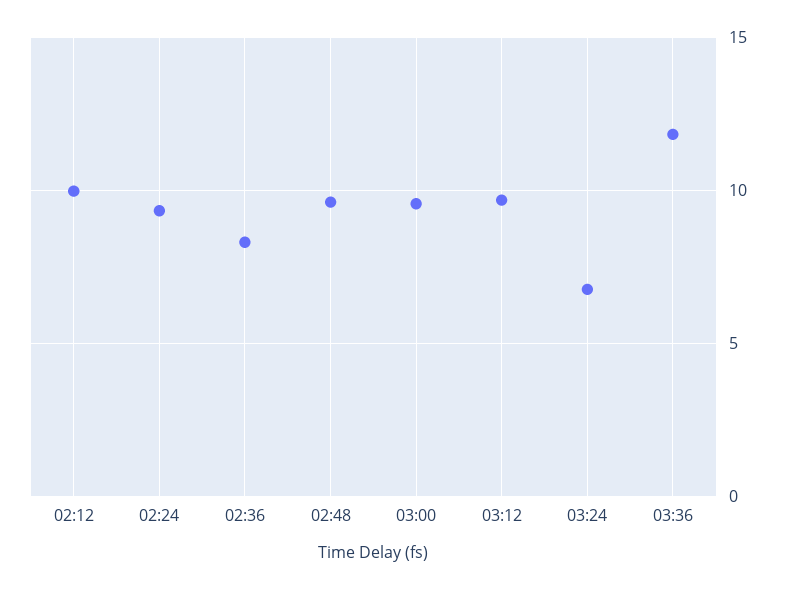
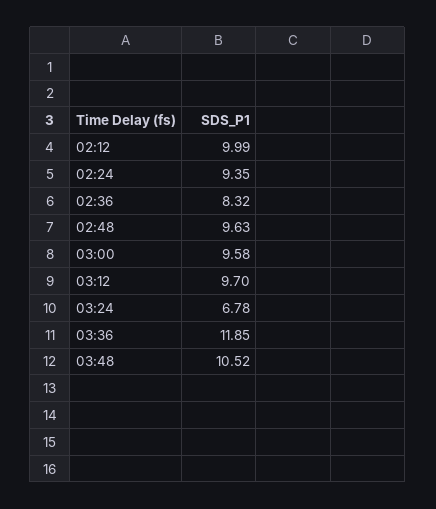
03:48: none -> 10.52

